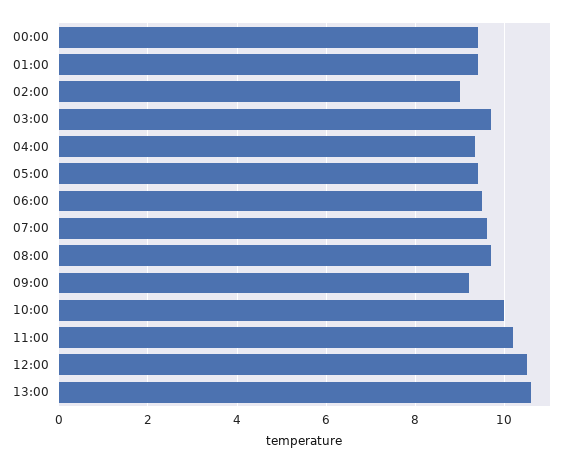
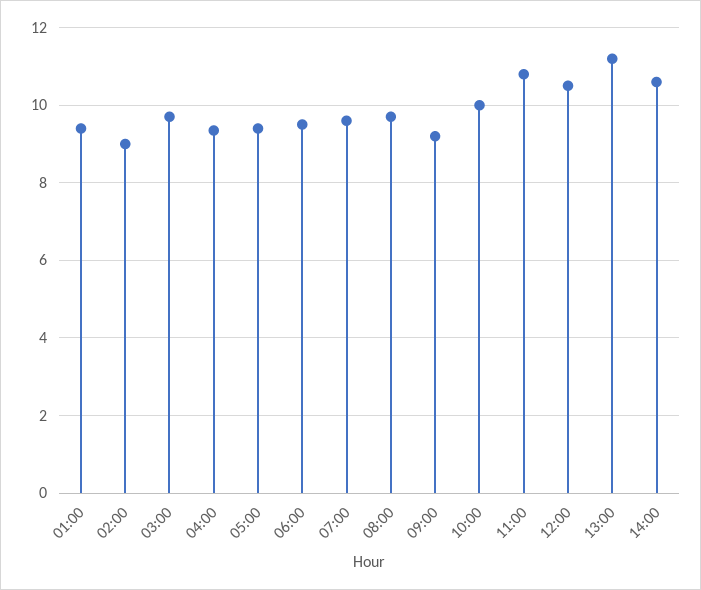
00:00: 9.4 -> none
11:00: 10.2 -> 10.8
13:00: 10.6 -> 11.2
14:00: none -> 10.6

